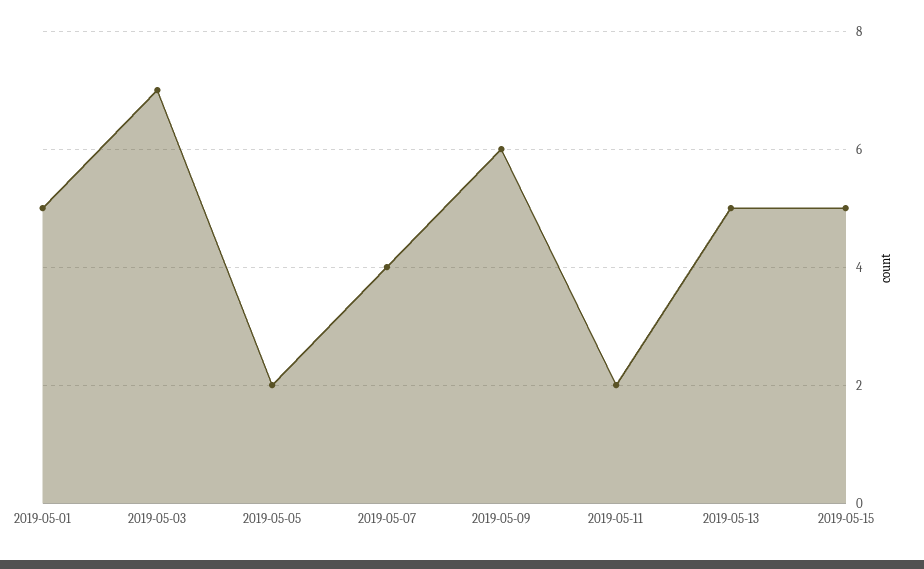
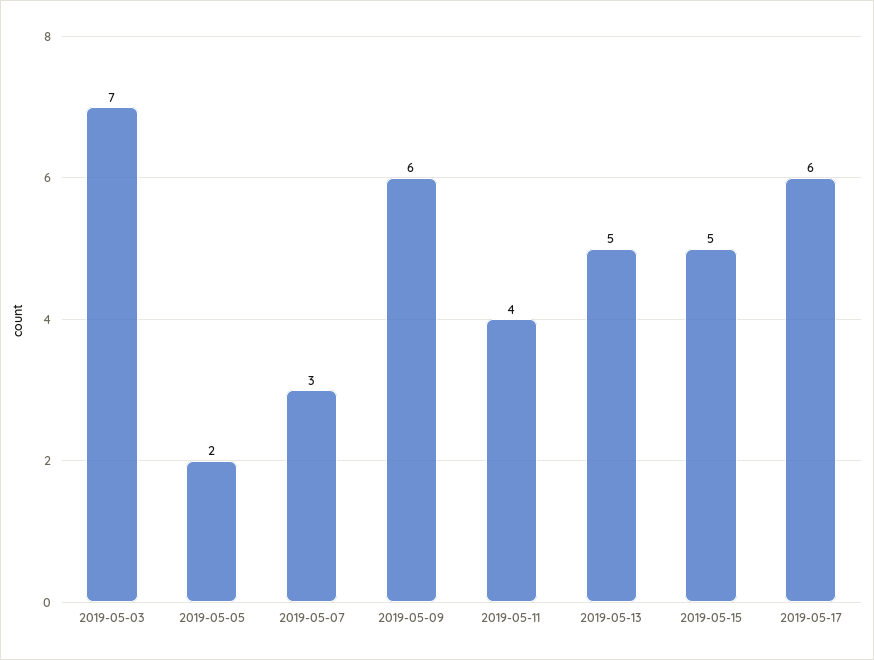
2019-05-01: 5 -> none
2019-05-07: 4 -> 3
2019-05-11: 2 -> 4
2019-05-17: none -> 6

